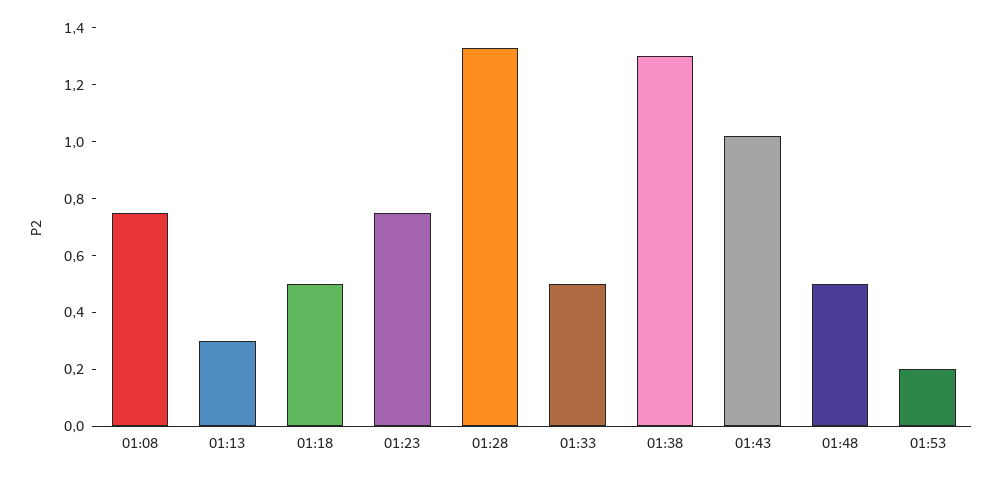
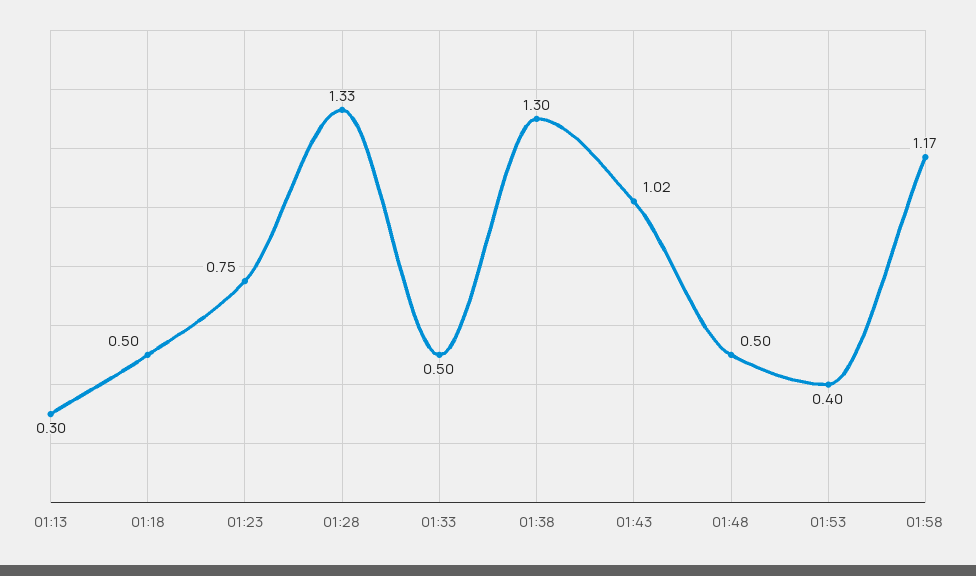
01:08: 0.75 -> none
01:53: 0.2 -> 0.4
01:58: none -> 1.17

